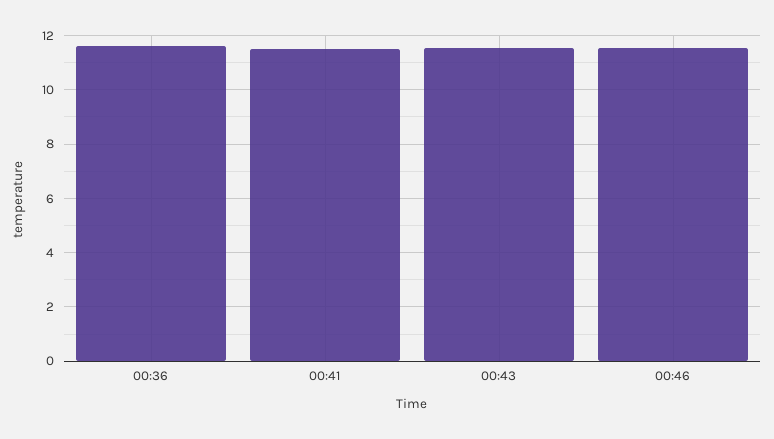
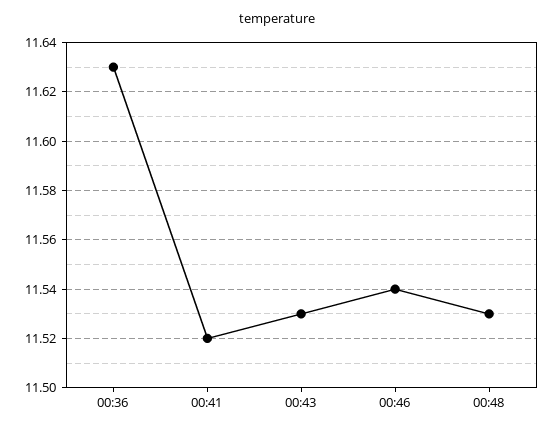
00:48: none -> 11.53

